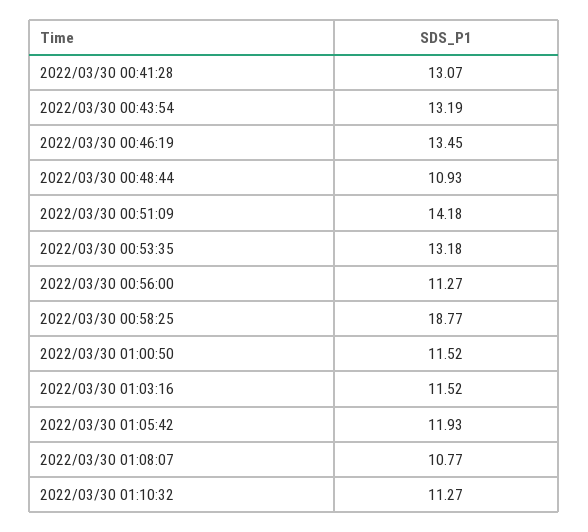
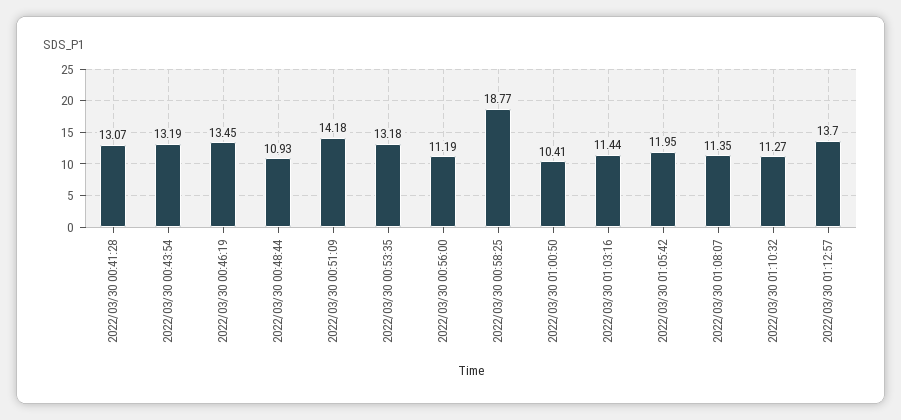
2022/03/30 00:56:00: 11.27 -> 11.19
2022/03/30 01:00:50: 11.52 -> 10.41
2022/03/30 01:03:16: 11.52 -> 11.44
2022/03/30 01:05:42: 11.93 -> 11.95
2022/03/30 01:08:07: 10.77 -> 11.35
2022/03/30 01:12:57: none -> 13.7

